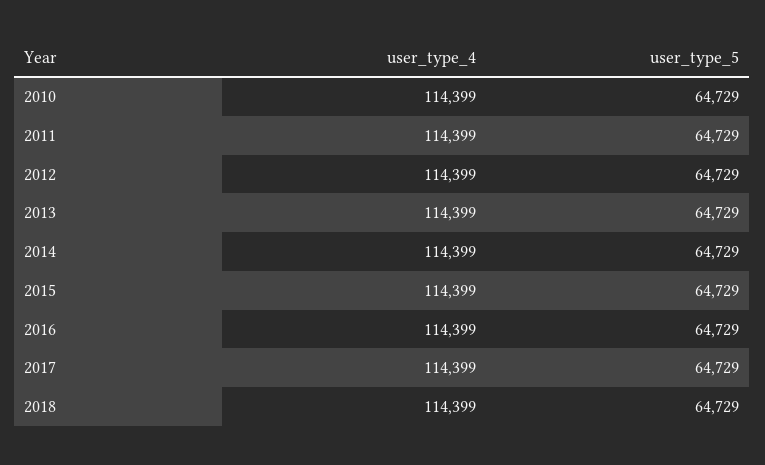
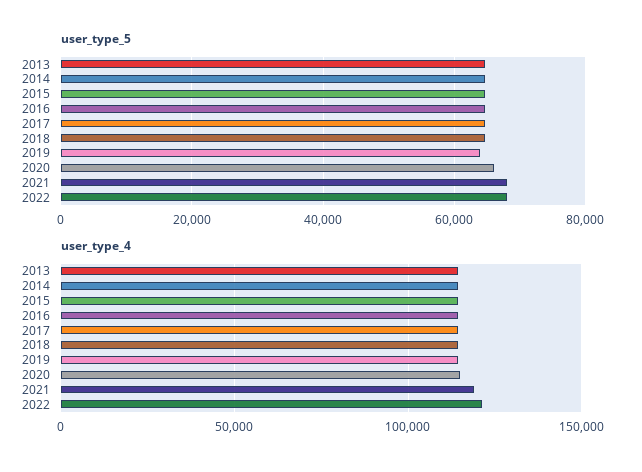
user_type_4, 2010: 114399 -> none
user_type_5, 2010: 64729 -> none
user_type_4, 2011: 114399 -> none
user_type_5, 2011: 64729 -> none
user_type_4, 2012: 114399 -> none
user_type_5, 2012: 64729 -> none
user_type_5, 2019: none -> 64000
user_type_5, 2020: none -> 66000
user_type_5, 2021: none -> 68000
user_type_5, 2022: none -> 68000
user_type_4, 2019: none -> 115000
user_type_4, 2020: none -> 115000
user_type_4, 2021: none -> 120000
user_type_4, 2022: none -> 120000

